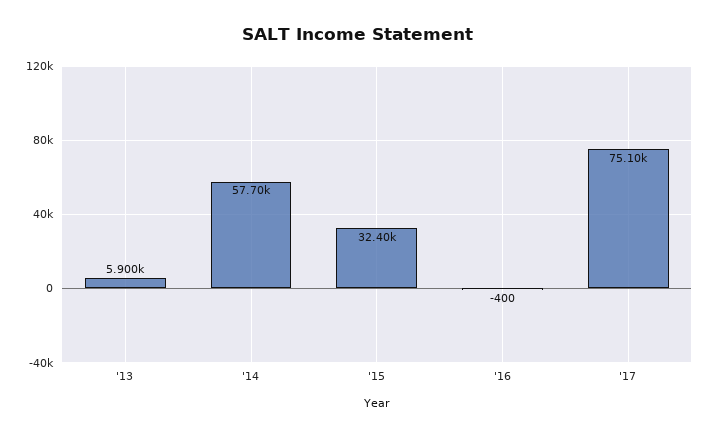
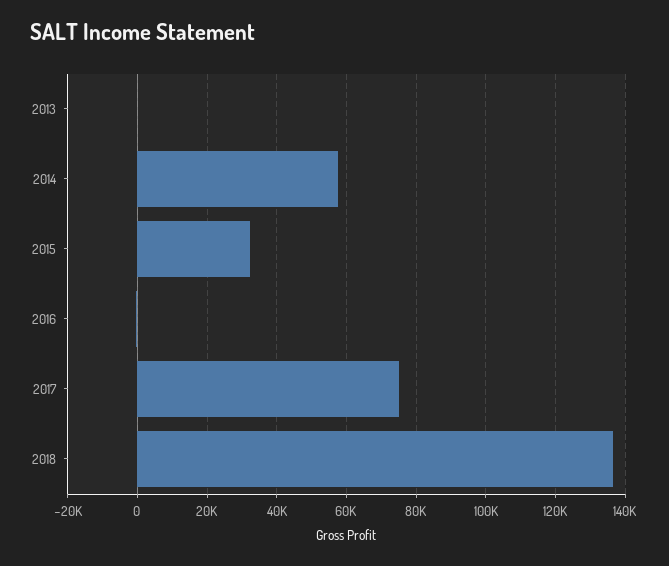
'13: 5900 -> 0
2018: none -> 136000

